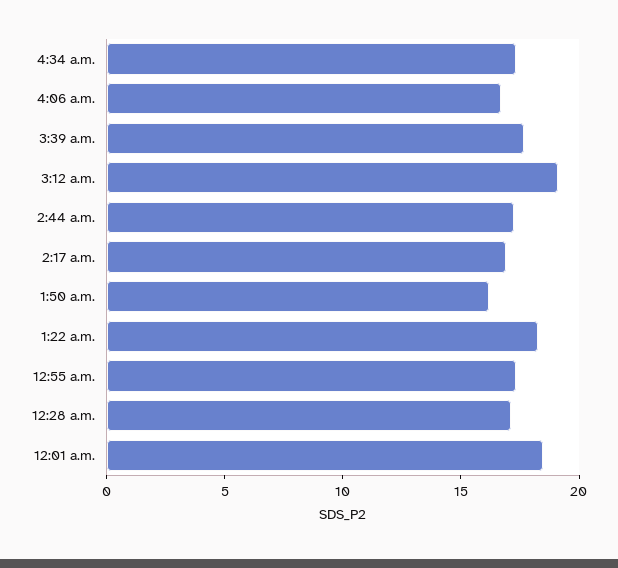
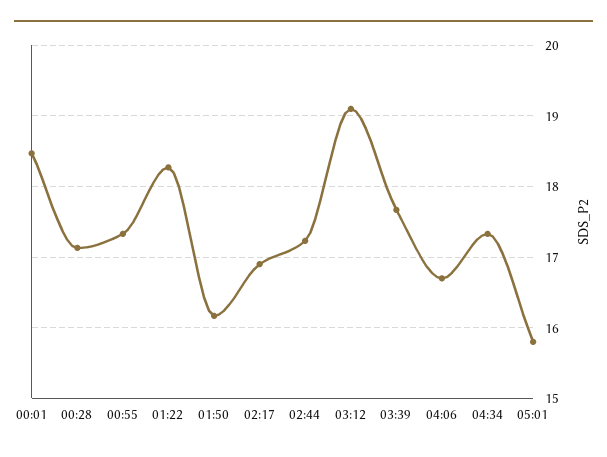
05:01: none -> 15.8

